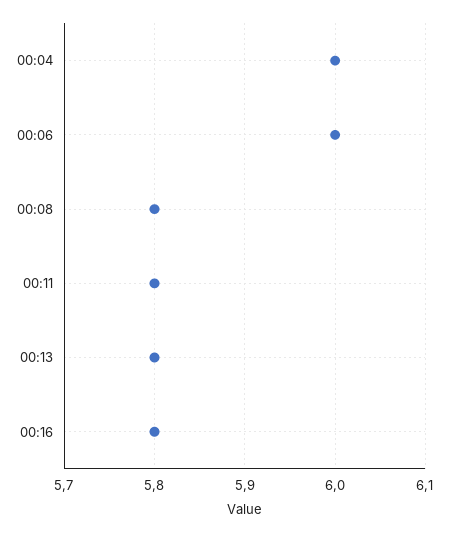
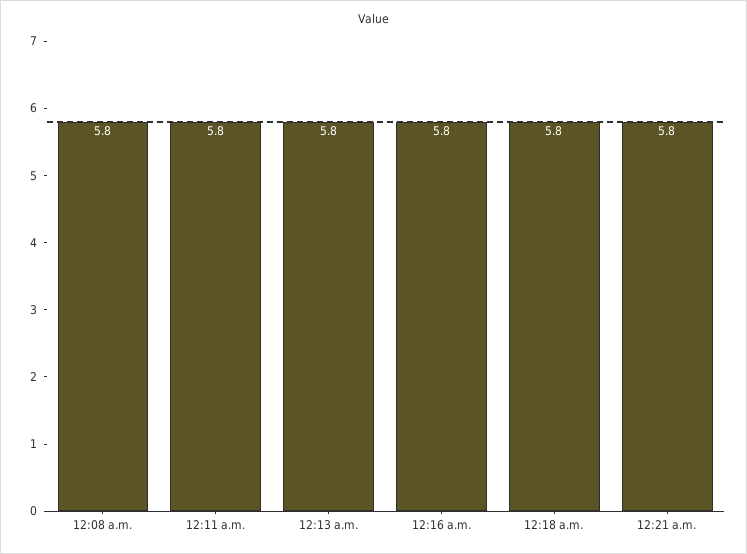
00:04: 6 -> none
00:06: 6 -> none
12:18 a.m.: none -> 5.8
12:21 a.m.: none -> 5.8

